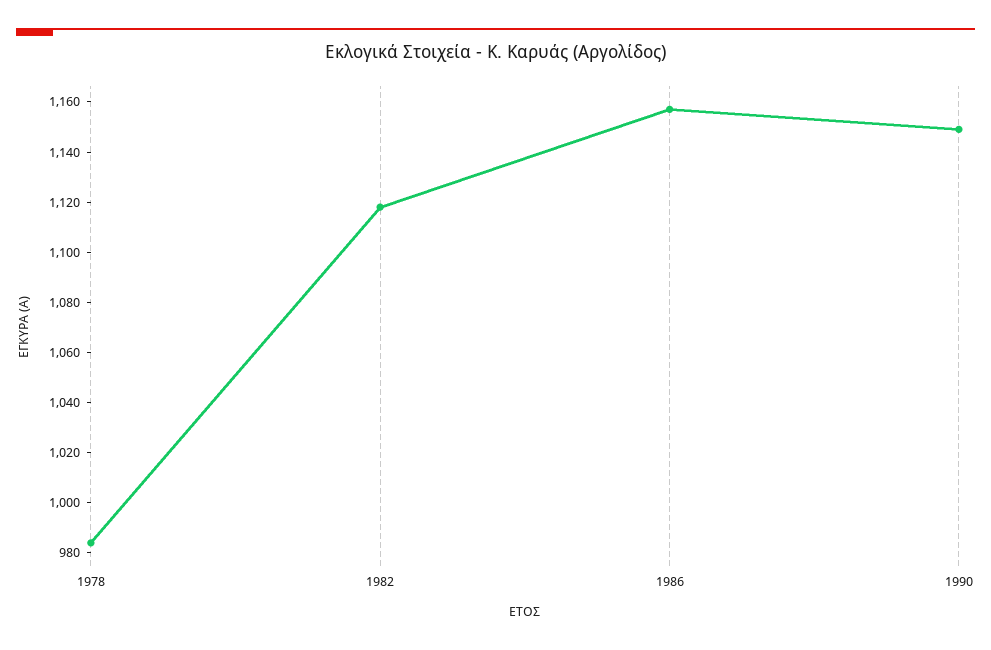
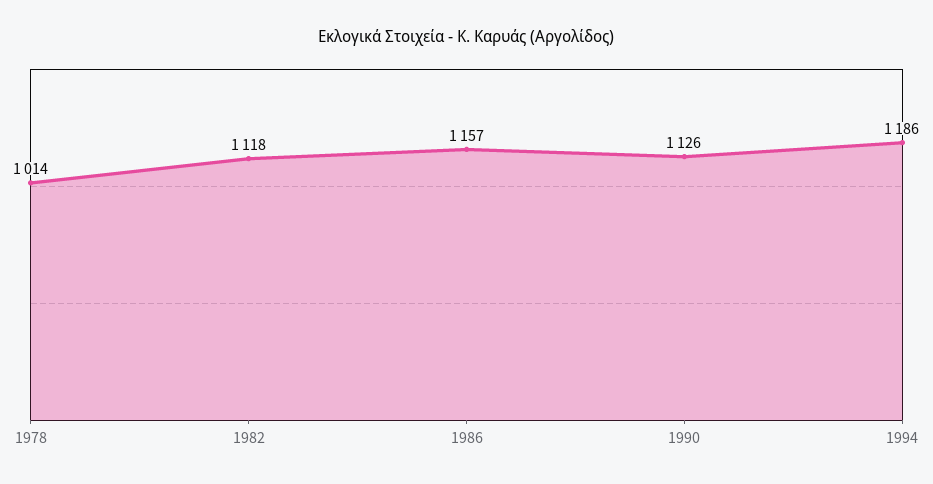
1978: 985 -> 1014
1990: 1150 -> 1126
1994: none -> 1186

